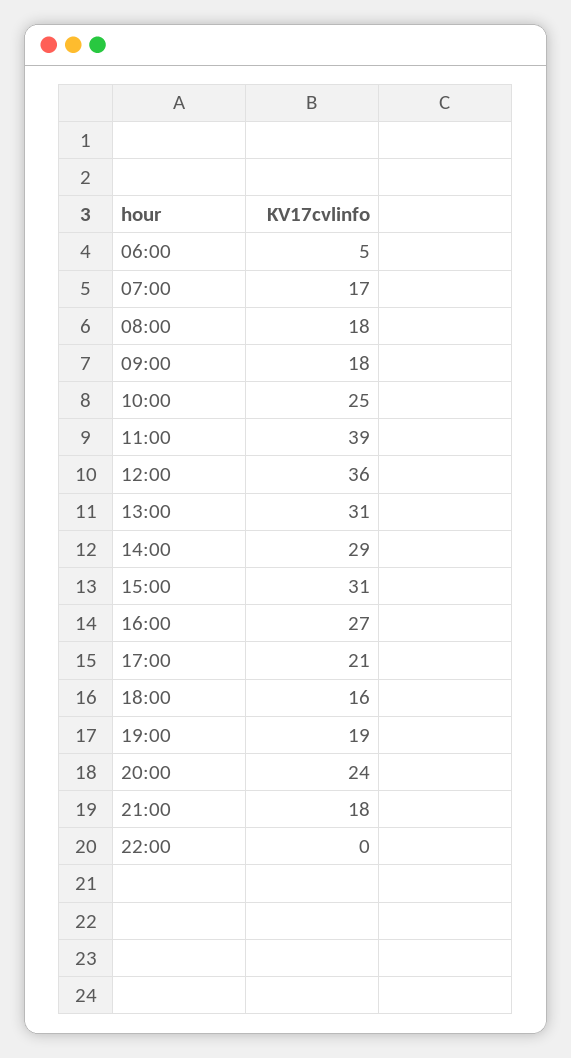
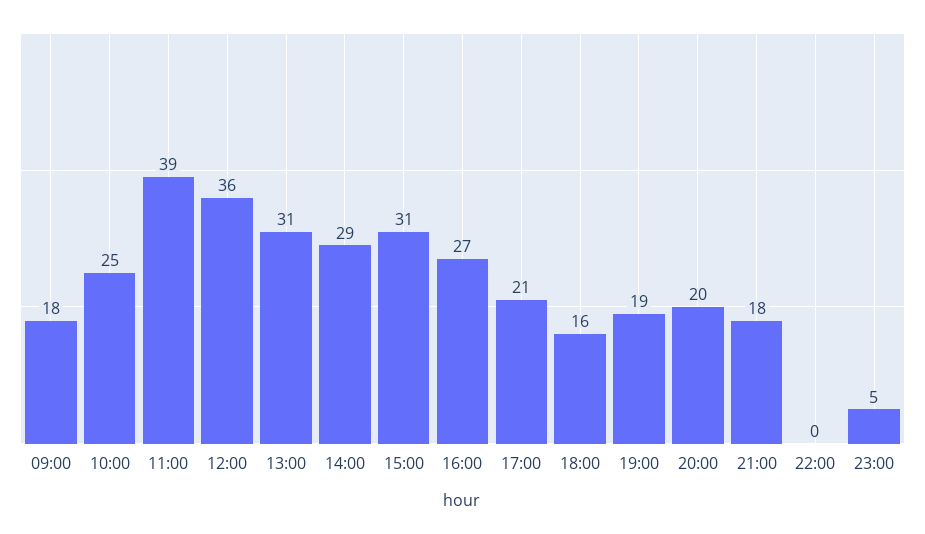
06:00: 5 -> none
07:00: 17 -> none
08:00: 18 -> none
20:00: 24 -> 20
23:00: none -> 5

